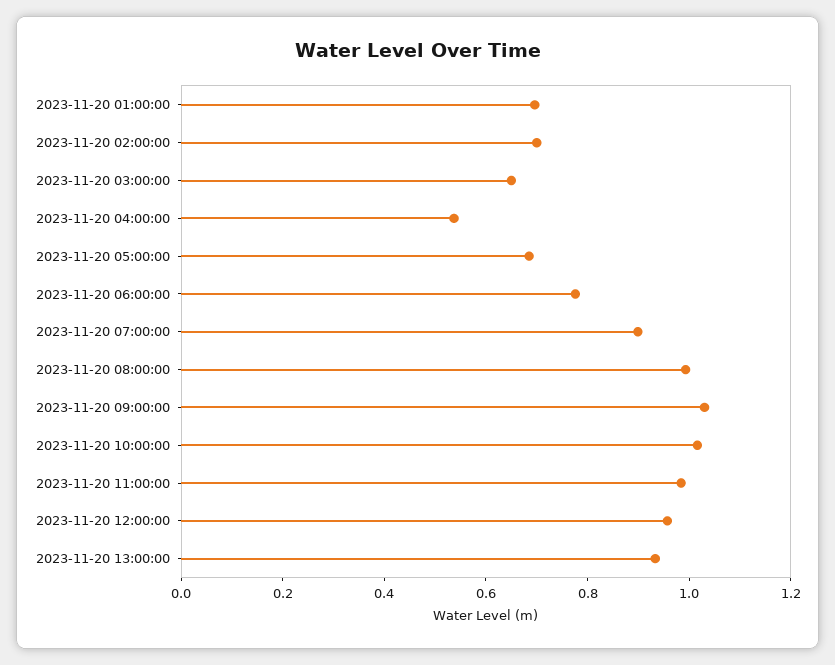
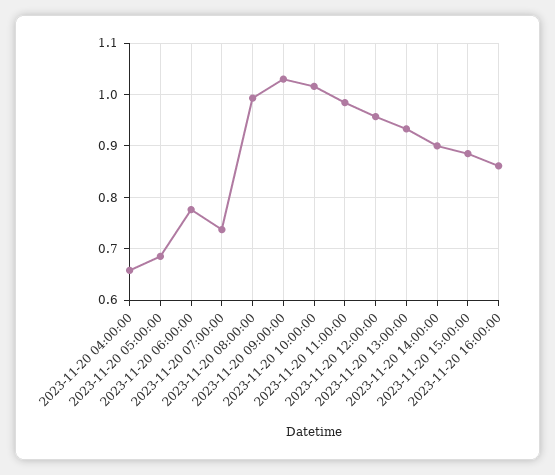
2023-11-20 01:00:00: 0.7 -> none
2023-11-20 02:00:00: 0.7 -> none
2023-11-20 03:00:00: 0.65 -> none
2023-11-20 04:00:00: 0.55 -> 0.66
2023-11-20 07:00:00: 0.9 -> 0.74
2023-11-20 14:00:00: none -> 0.9
2023-11-20 15:00:00: none -> 0.88
2023-11-20 16:00:00: none -> 0.86

